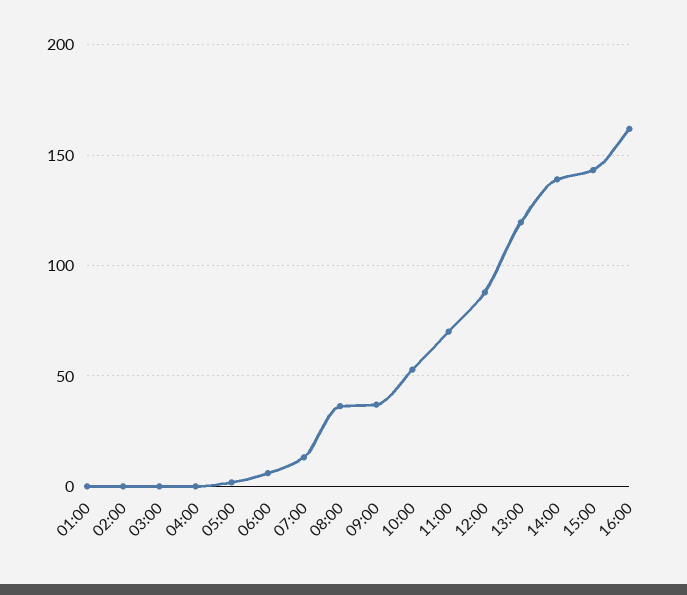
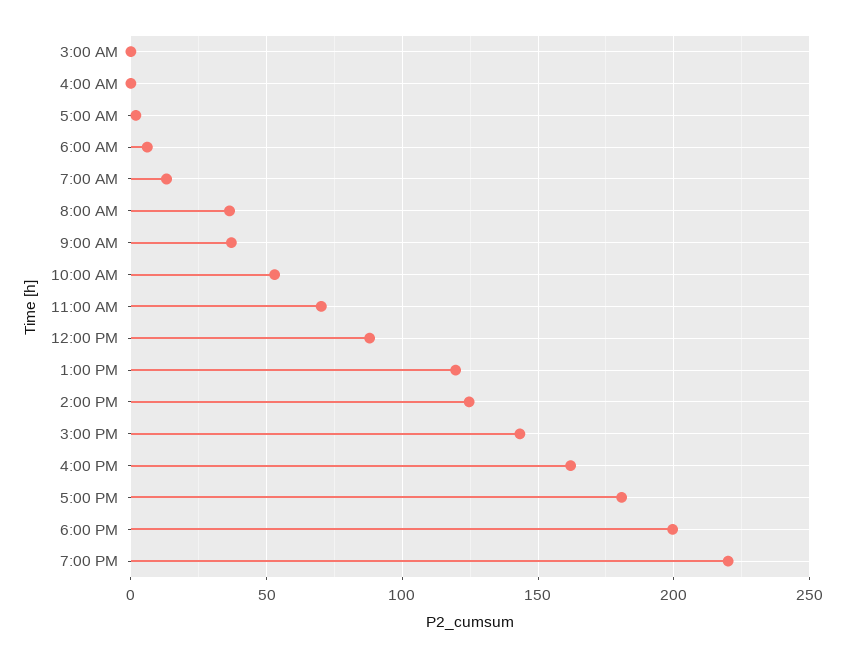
01:00: 0 -> none
02:00: 0 -> none
14:00: 140 -> 125
5:00 PM: none -> 180
6:00 PM: none -> 200
7:00 PM: none -> 220

